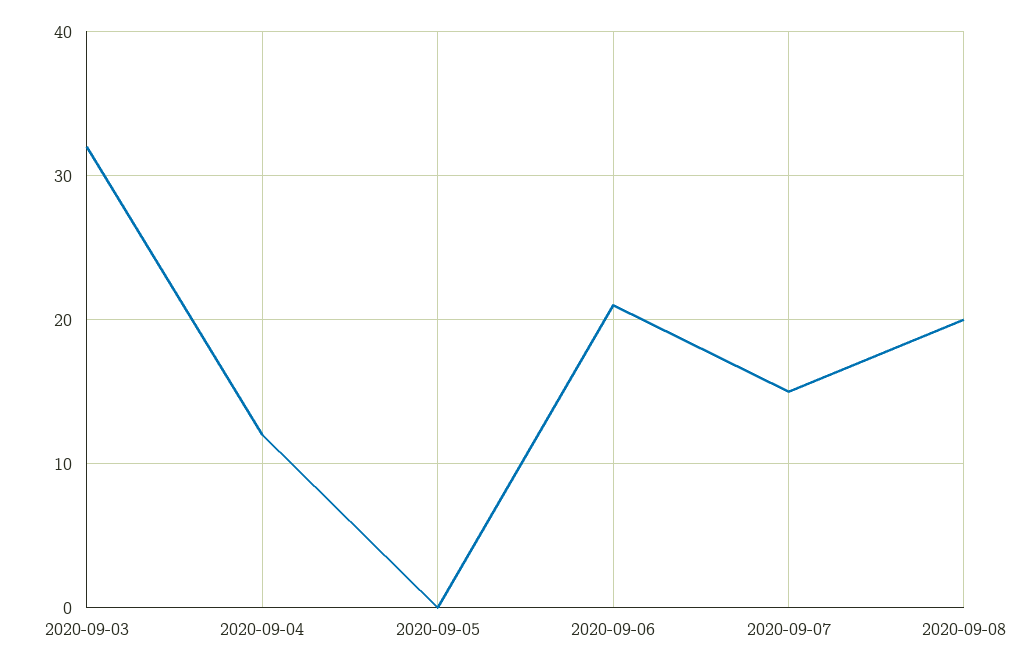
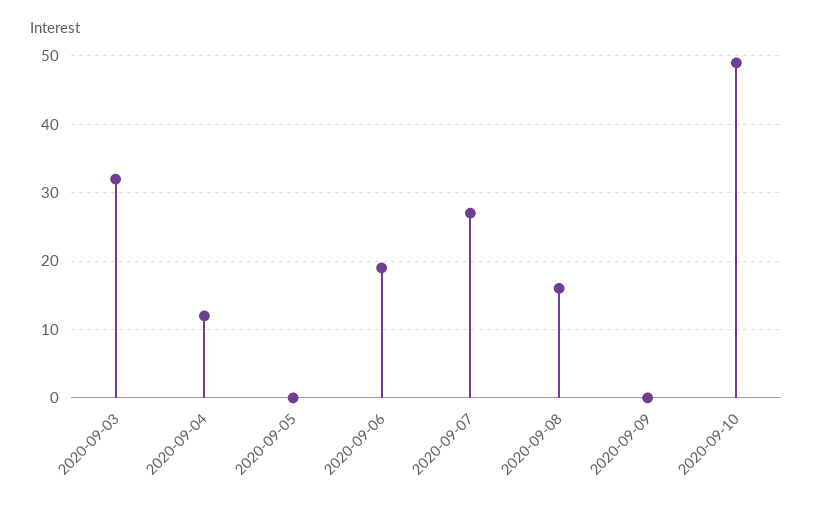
2020-09-06: 21 -> 19
2020-09-07: 15 -> 27
2020-09-08: 20 -> 16
2020-09-09: none -> 0
2020-09-10: none -> 49

